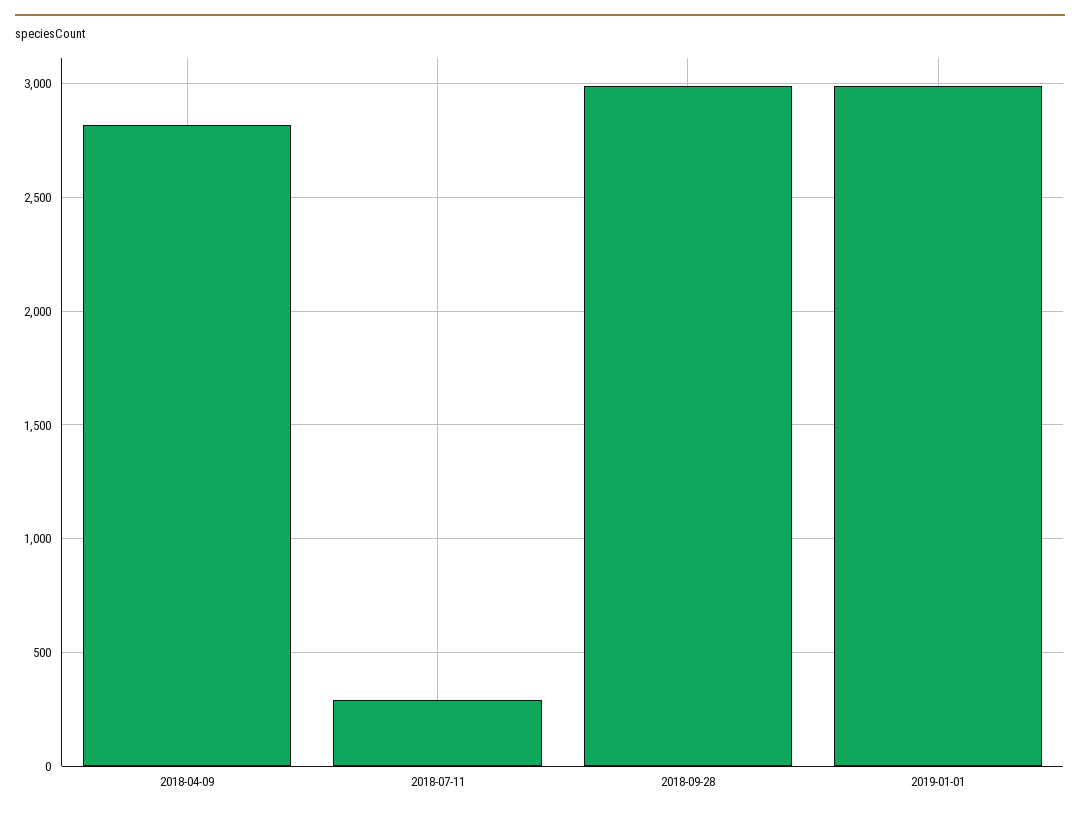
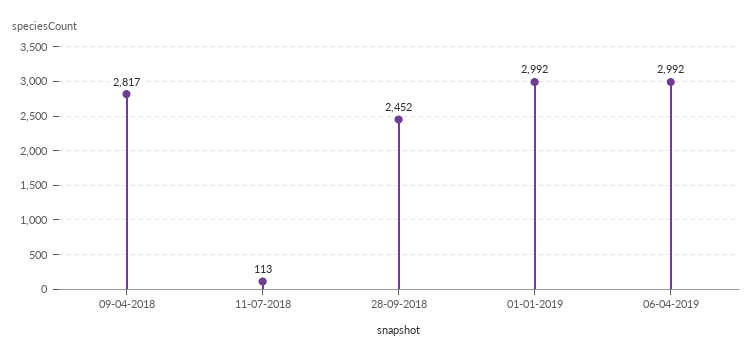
2018-07-11: 300 -> 113
2018-09-28: 3000 -> 2452
06-04-2019: none -> 2992

